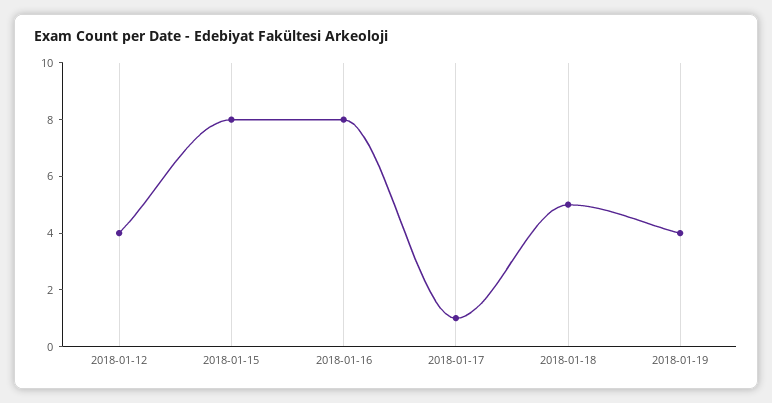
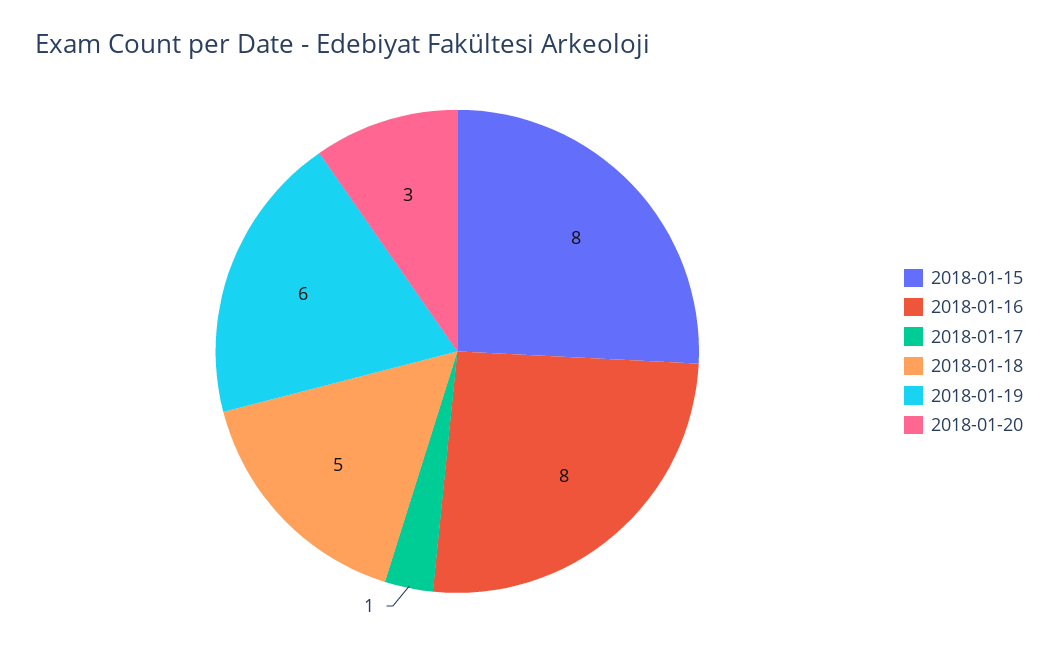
2018-01-12: 4 -> none
2018-01-19: 4 -> 6
2018-01-20: none -> 3

